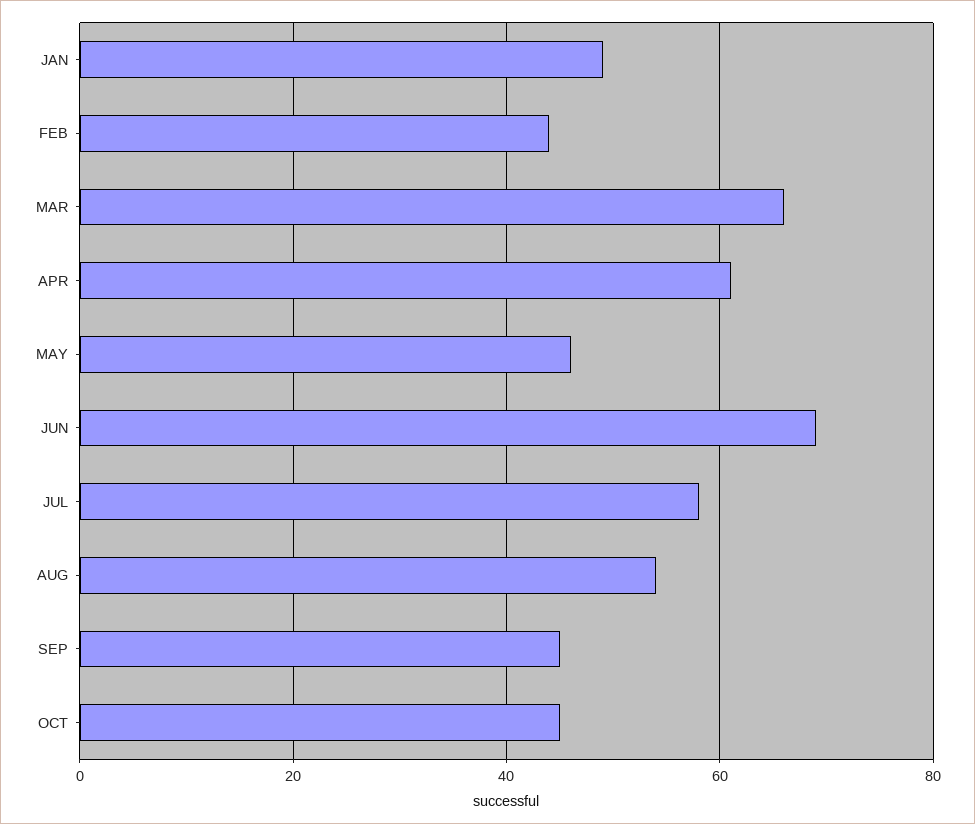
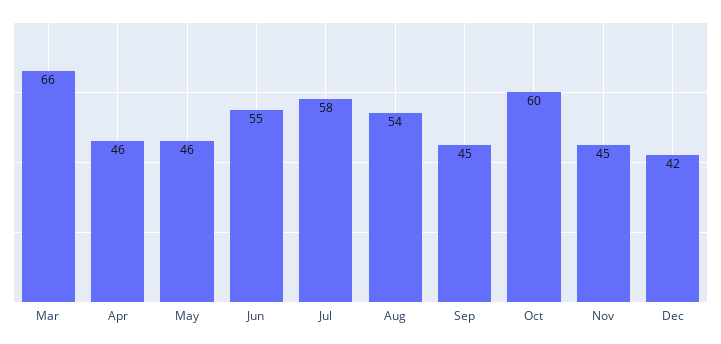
JAN: 50 -> none
FEB: 45 -> none
APR: 60 -> 46
JUN: 70 -> 55
OCT: 45 -> 60
Nov: none -> 45
Dec: none -> 42

